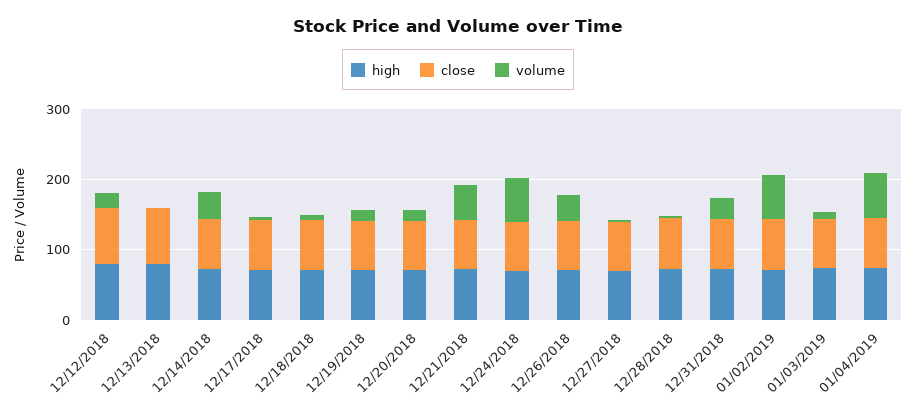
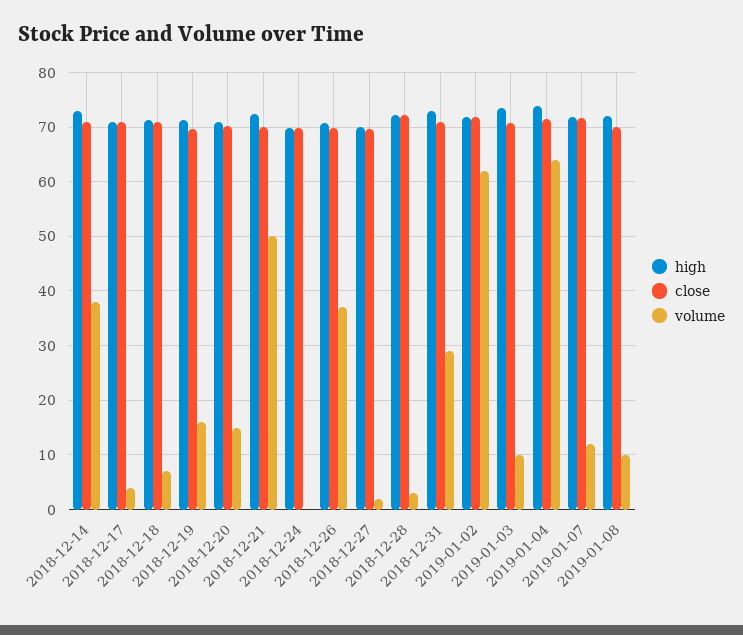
high, 12/12/2018: 80 -> none
close, 12/12/2018: 80 -> none
volume, 12/12/2018: 20 -> none
high, 12/13/2018: 80 -> none
close, 12/13/2018: 80 -> none
volume, 12/13/2018: 0 -> none
volume, 12/24/2018: 60 -> 0
high, 2019-01-07: none -> 72
close, 2019-01-07: none -> 72
volume, 2019-01-07: none -> 12
high, 2019-01-08: none -> 72
close, 2019-01-08: none -> 70
volume, 2019-01-08: none -> 10

